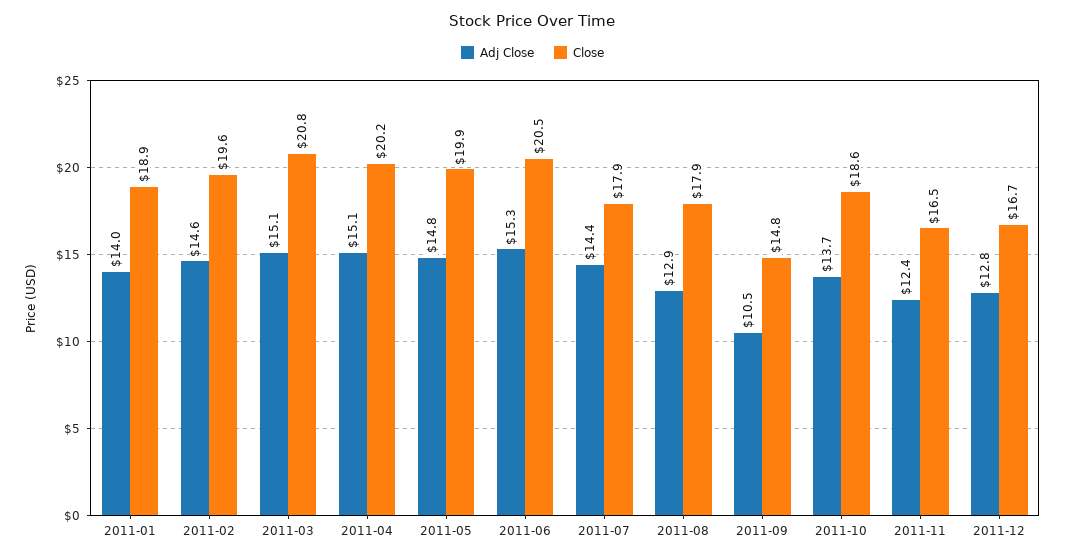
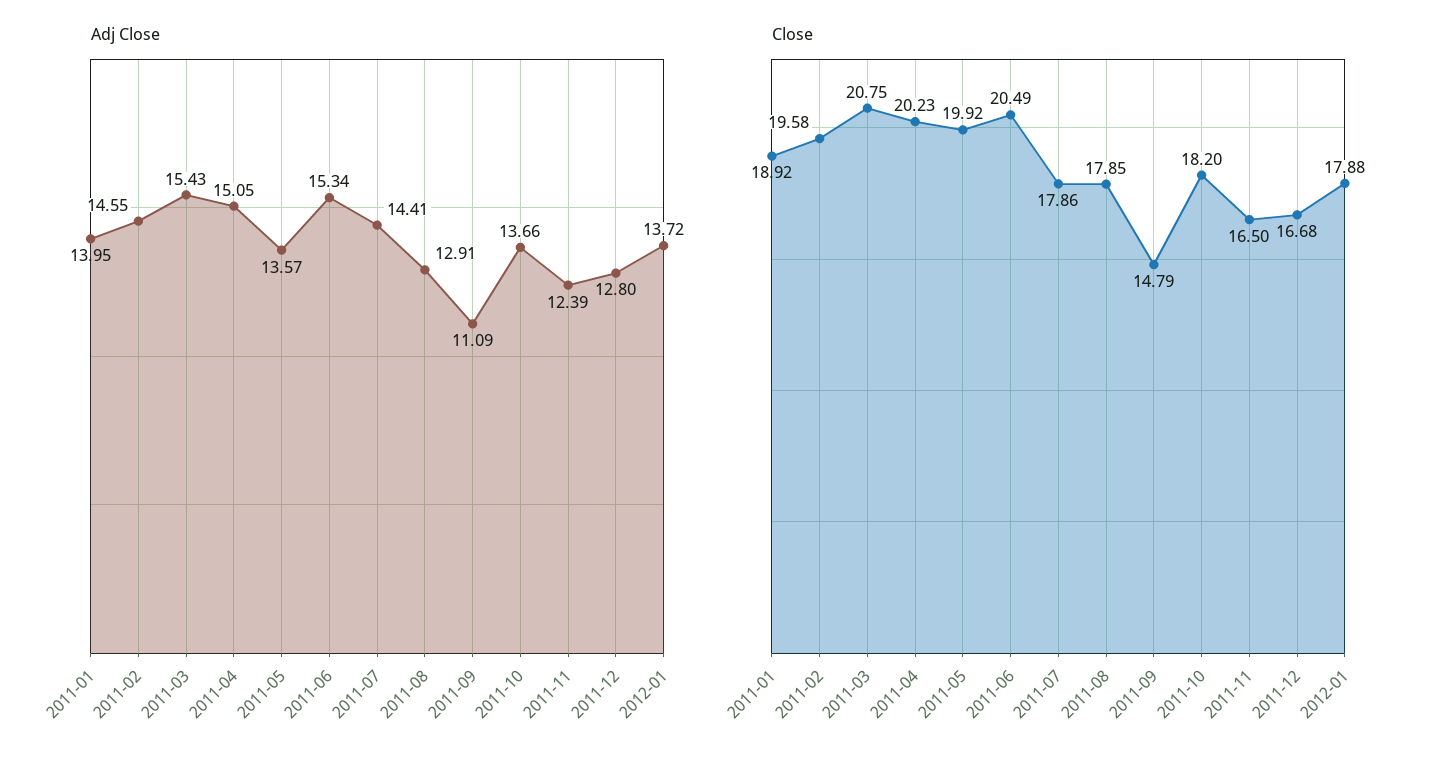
Adj Close, 2011-03: 15.1 -> 15.43
Adj Close, 2011-05: 14.8 -> 13.57
Adj Close, 2011-09: 10.5 -> 11.09
Close, 2011-10: 18.6 -> 18.2
Adj Close, 2012-01: none -> 13.72
Close, 2012-01: none -> 17.88

